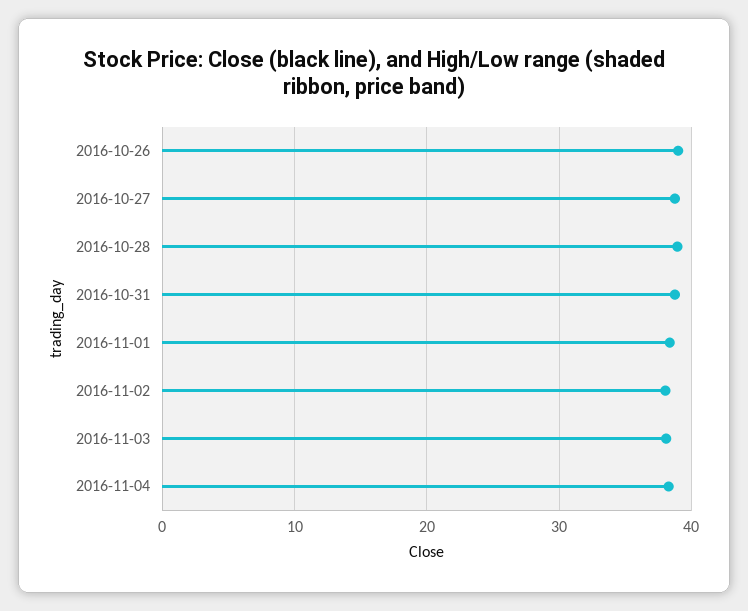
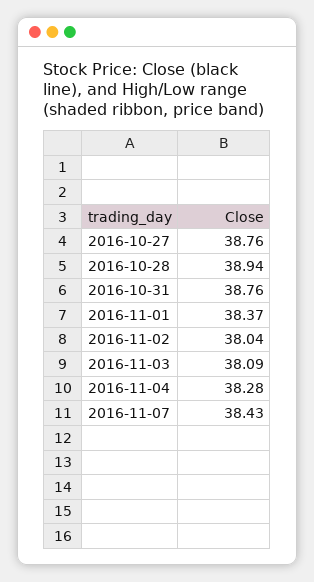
2016-10-26: 39 -> none
2016-11-07: none -> 38.43

